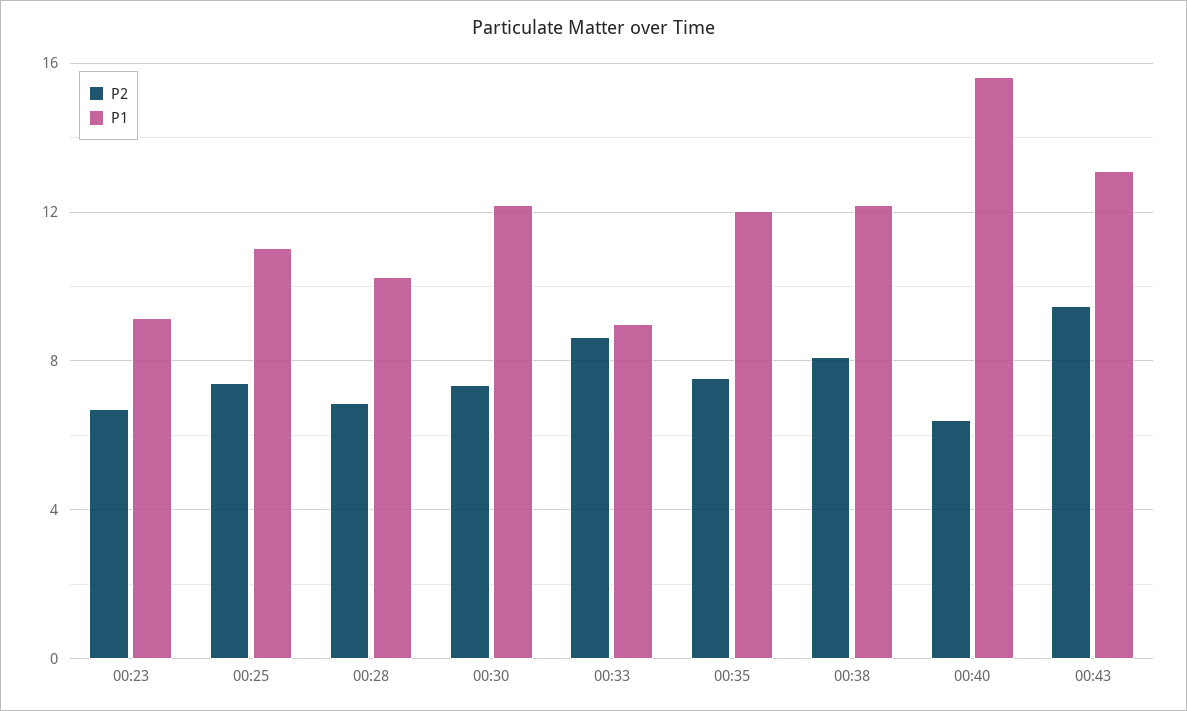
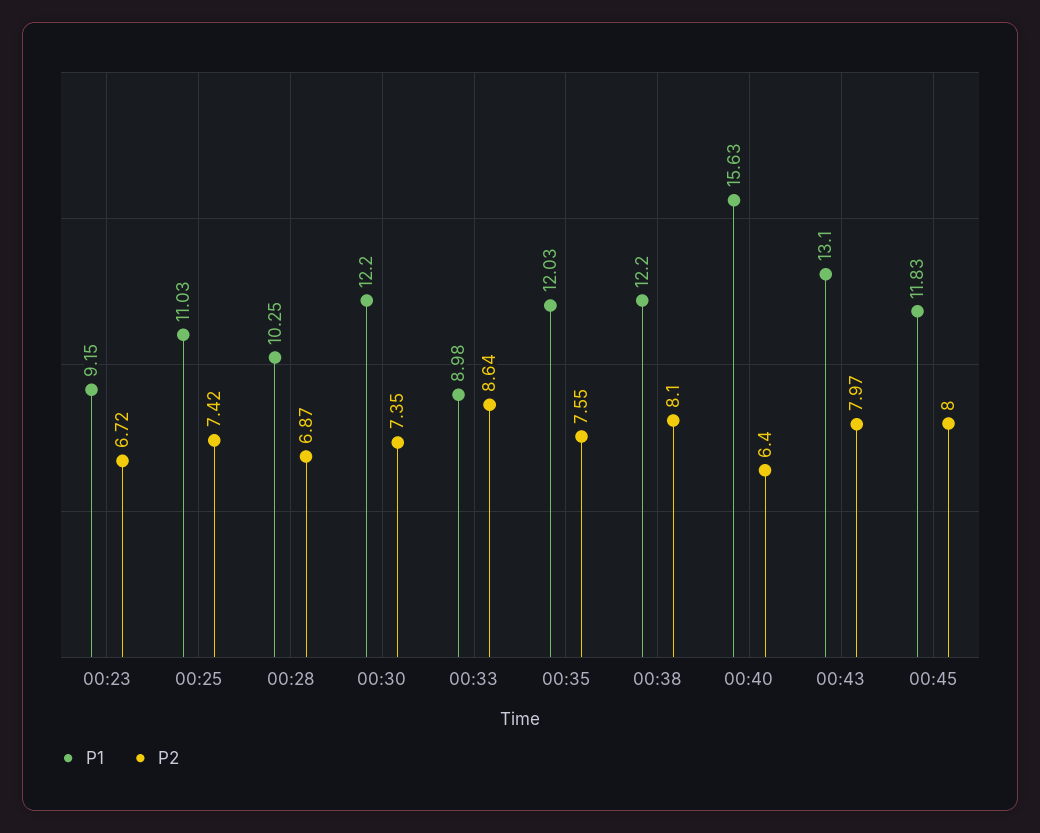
P2, 00:43: 9.5 -> 7.97
P1, 00:45: none -> 11.83
P2, 00:45: none -> 8

